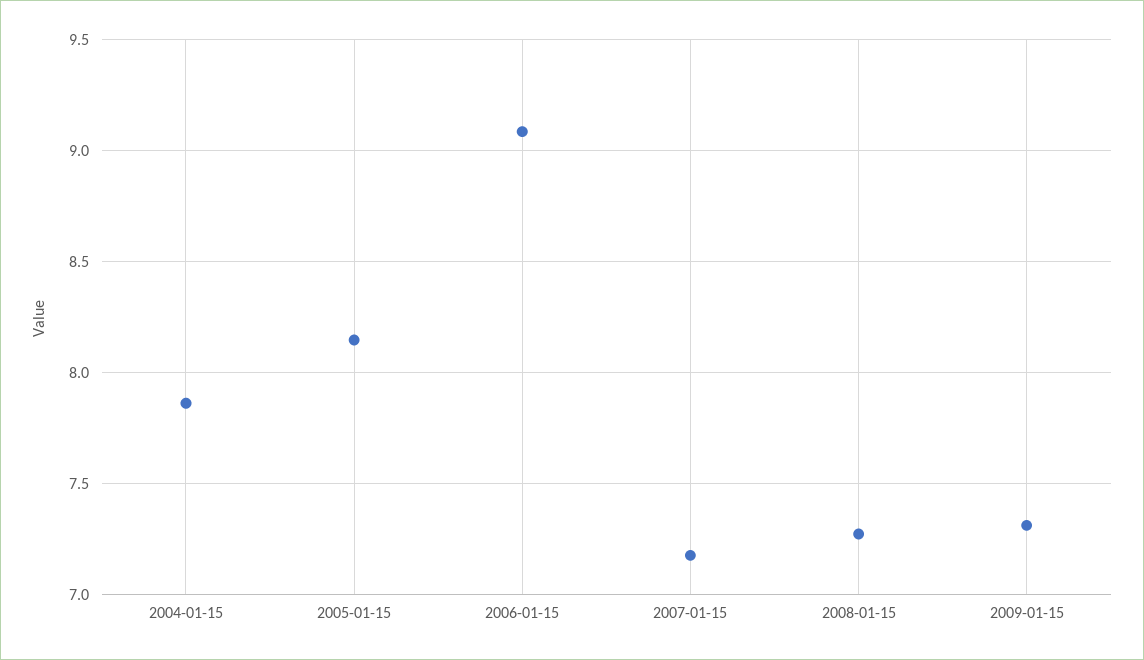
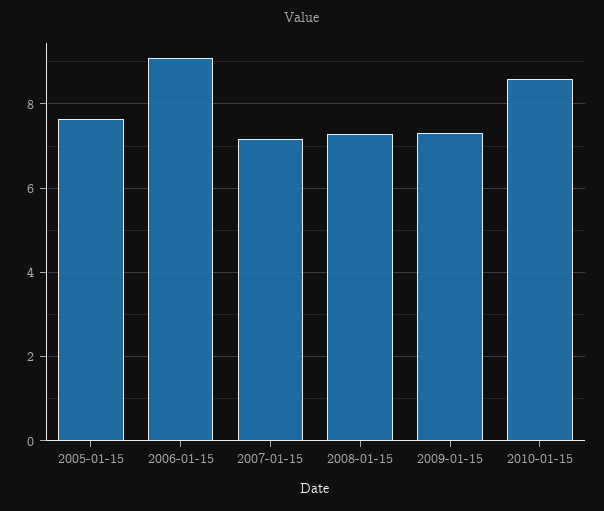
2004-01-15: 7.85 -> none
2005-01-15: 8.15 -> 7.6
2010-01-15: none -> 8.6

